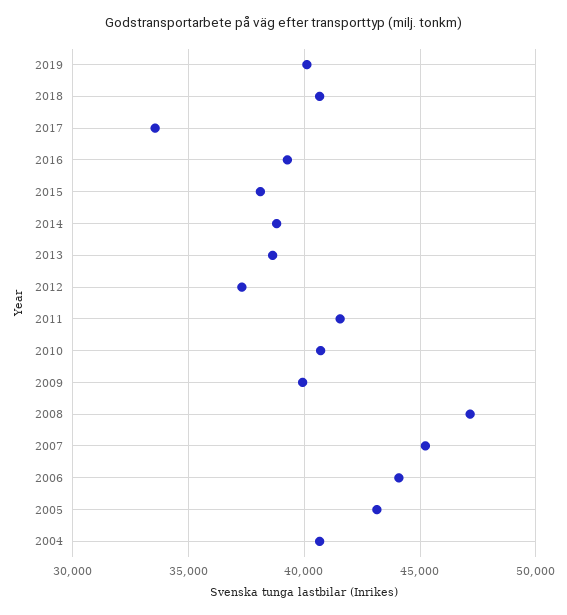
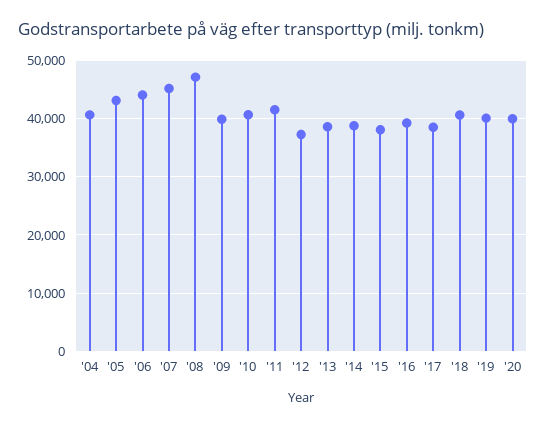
2017: 33500 -> 38000
'20: none -> 40000

